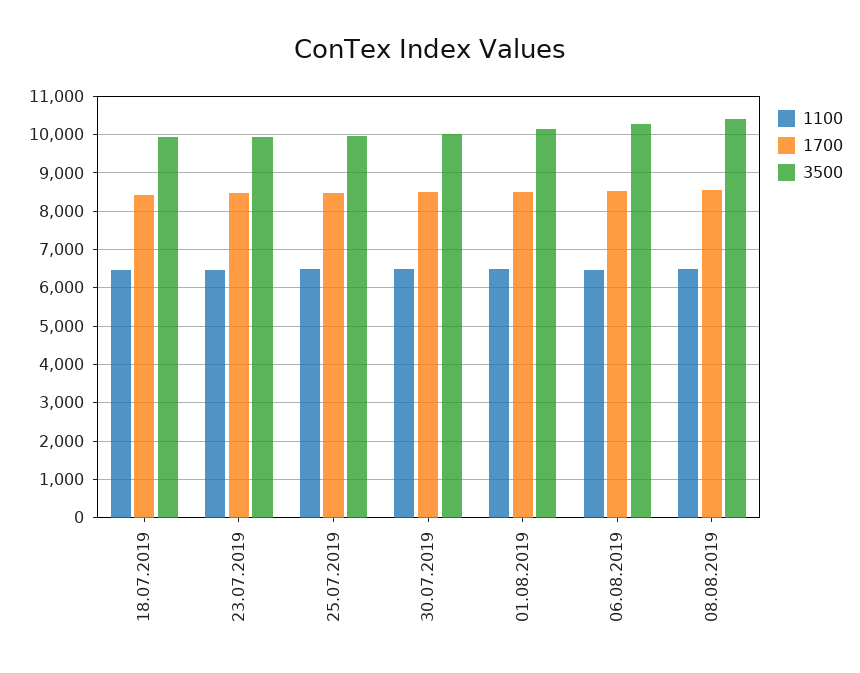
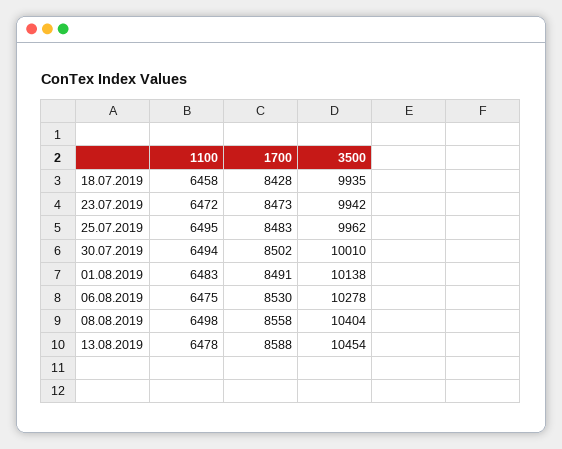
1100, 13.08.2019: none -> 6478
1700, 13.08.2019: none -> 8588
3500, 13.08.2019: none -> 10454

